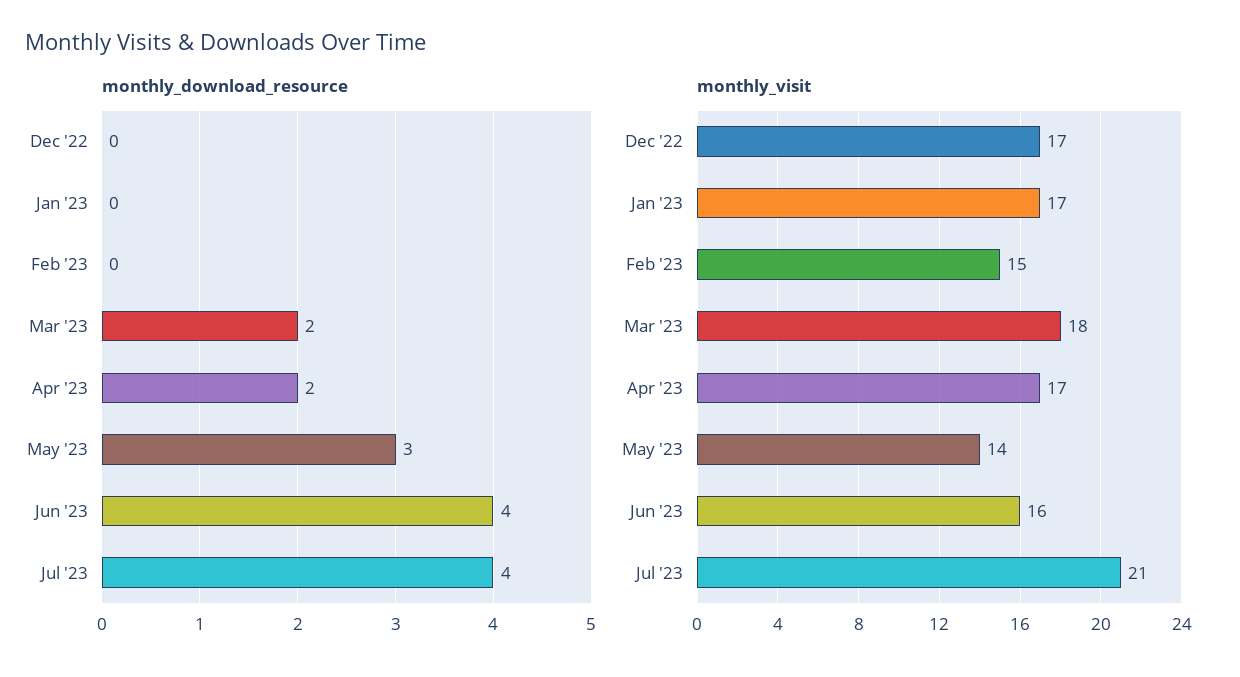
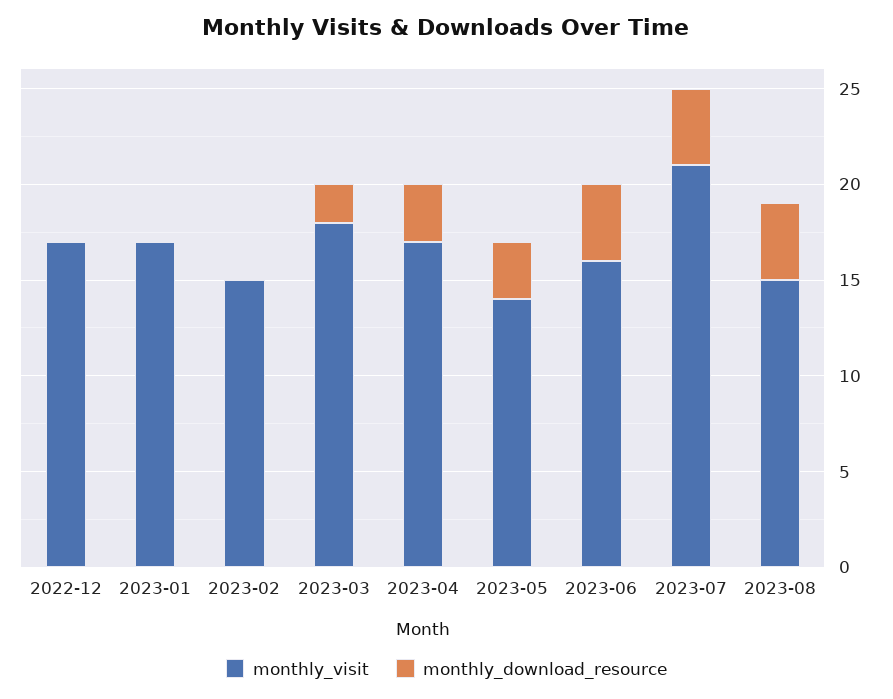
monthly_download_resource, Apr '23: 2 -> 3
monthly_visit, 2023-08: none -> 15
monthly_download_resource, 2023-08: none -> 4

